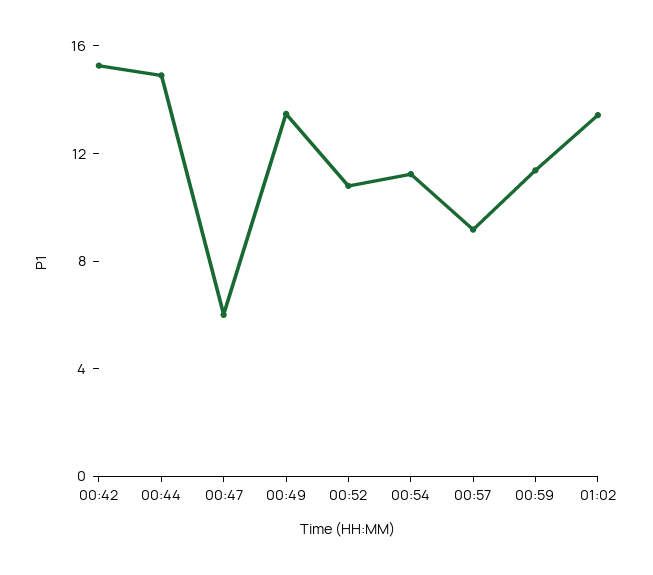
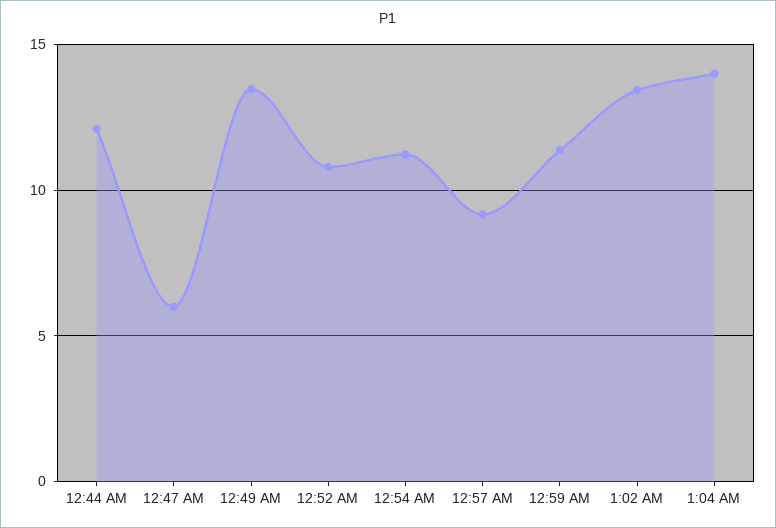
00:42: 15 -> none
00:44: 15 -> 12
1:04 AM: none -> 14

